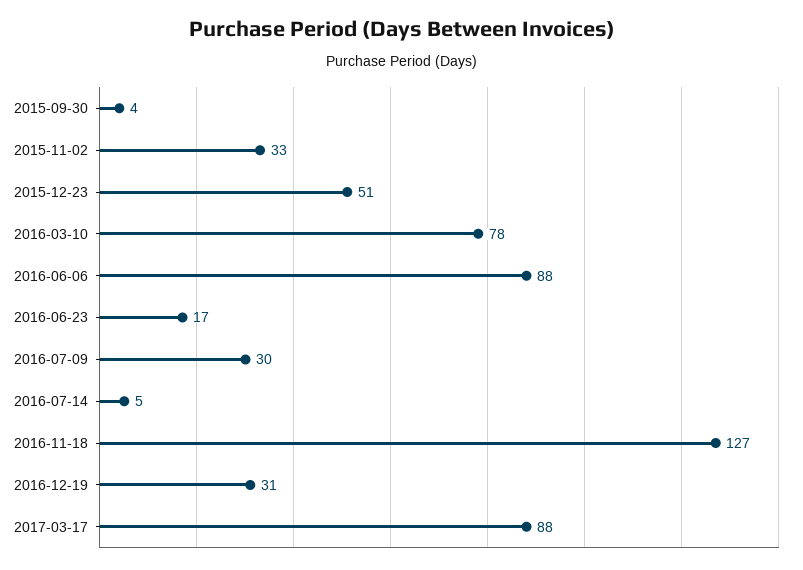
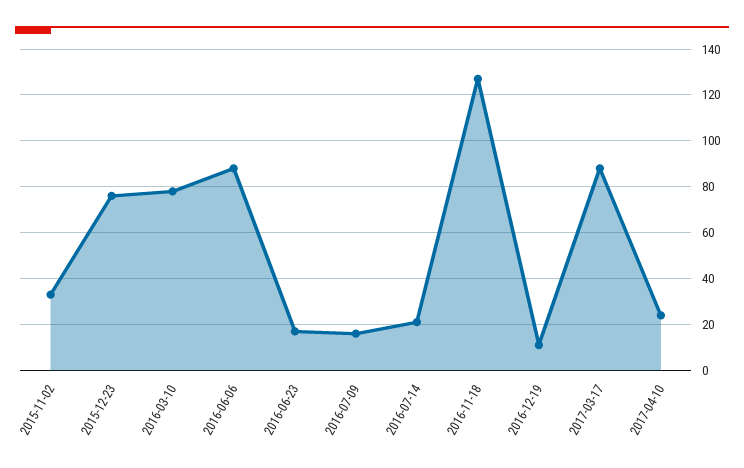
2015-09-30: 4 -> none
2015-12-23: 51 -> 75
2016-07-09: 30 -> 15
2016-07-14: 5 -> 20
2016-12-19: 31 -> 10
2017-04-10: none -> 25

